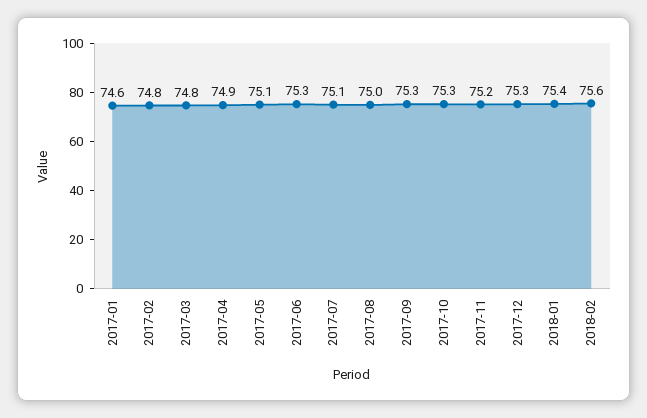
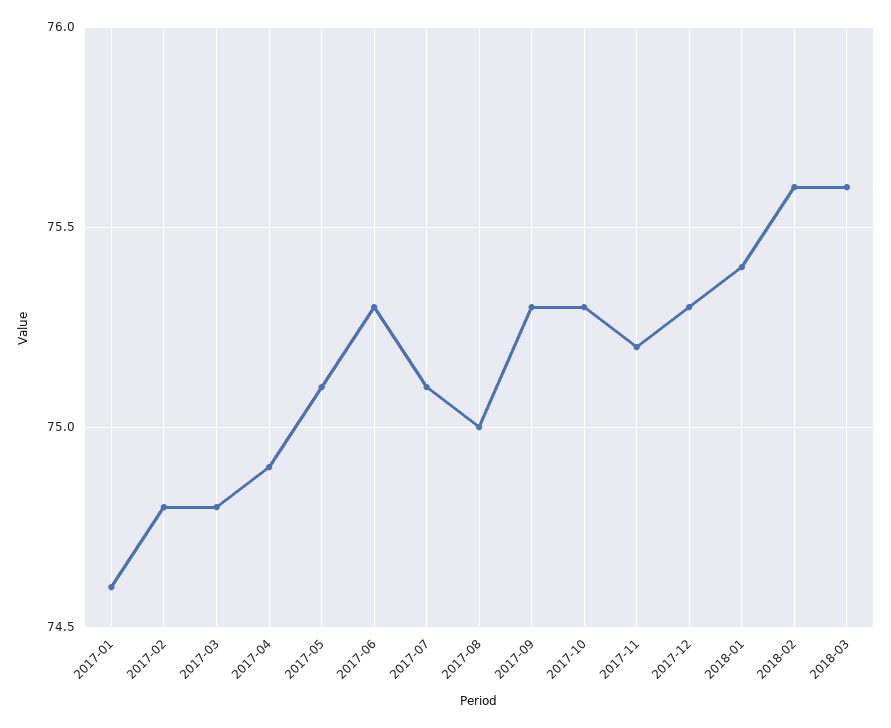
2018-03: none -> 75.6

